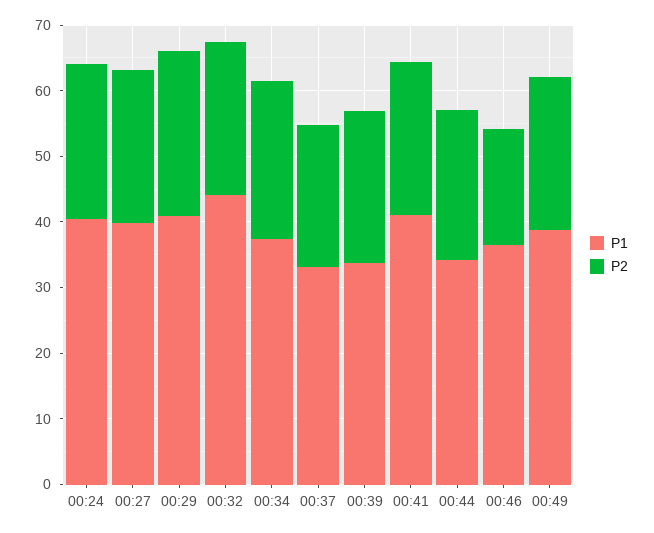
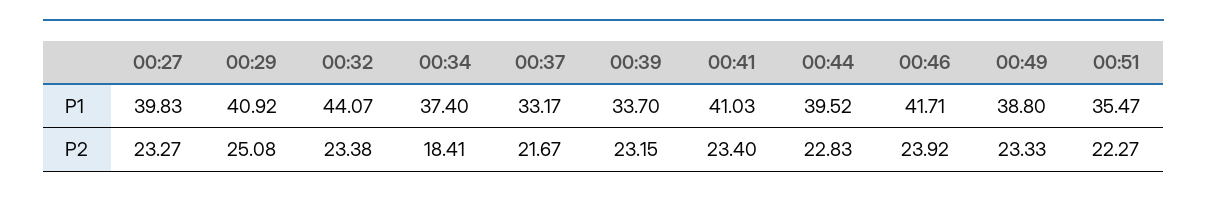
P1, 00:24: 40 -> none
P2, 00:24: 24 -> none
P2, 00:34: 24 -> 18.41
P1, 00:44: 34 -> 39.52
P1, 00:46: 36 -> 41.71
P2, 00:46: 18 -> 23.92
P1, 00:51: none -> 35.47
P2, 00:51: none -> 22.27

